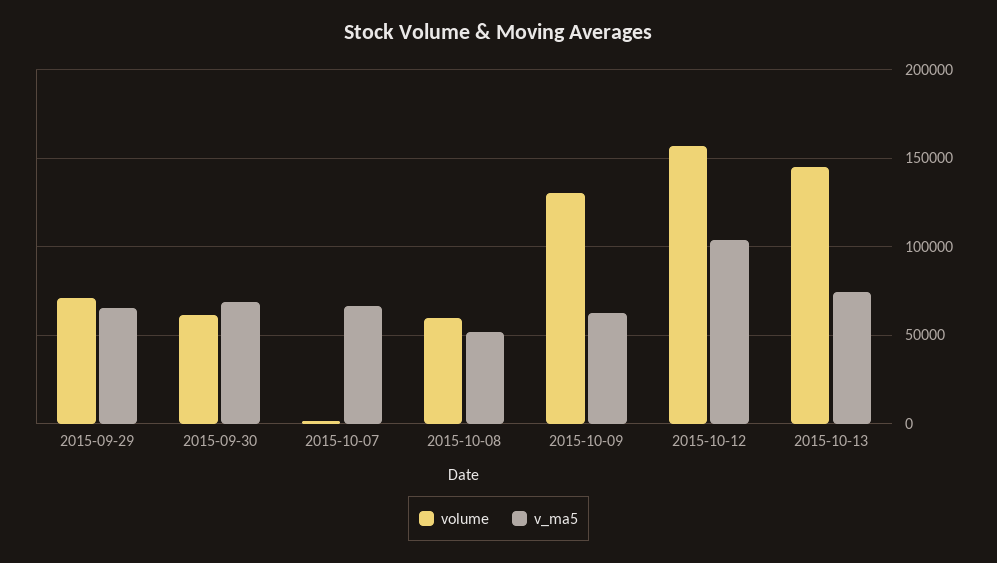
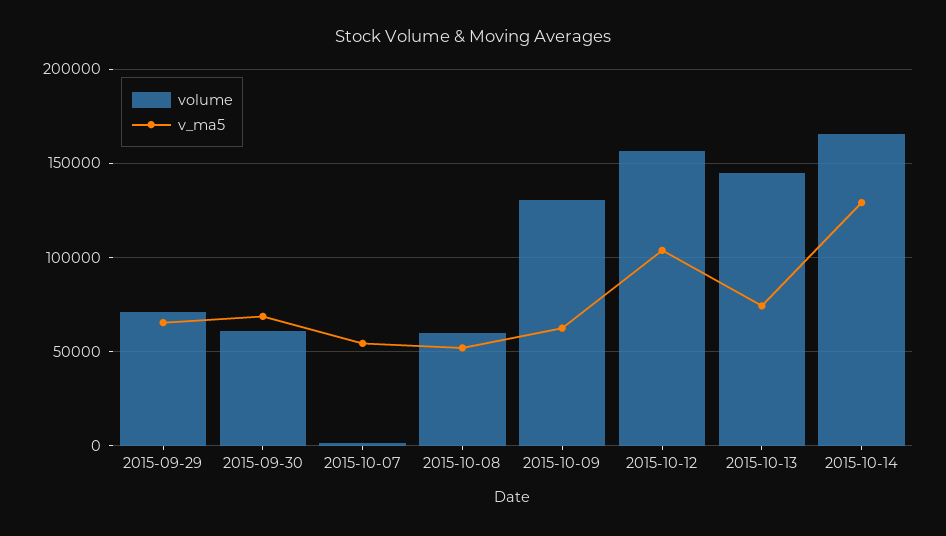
v_ma5, 2015-10-07: 65000 -> 55000
volume, 2015-10-14: none -> 165000
v_ma5, 2015-10-14: none -> 130000

